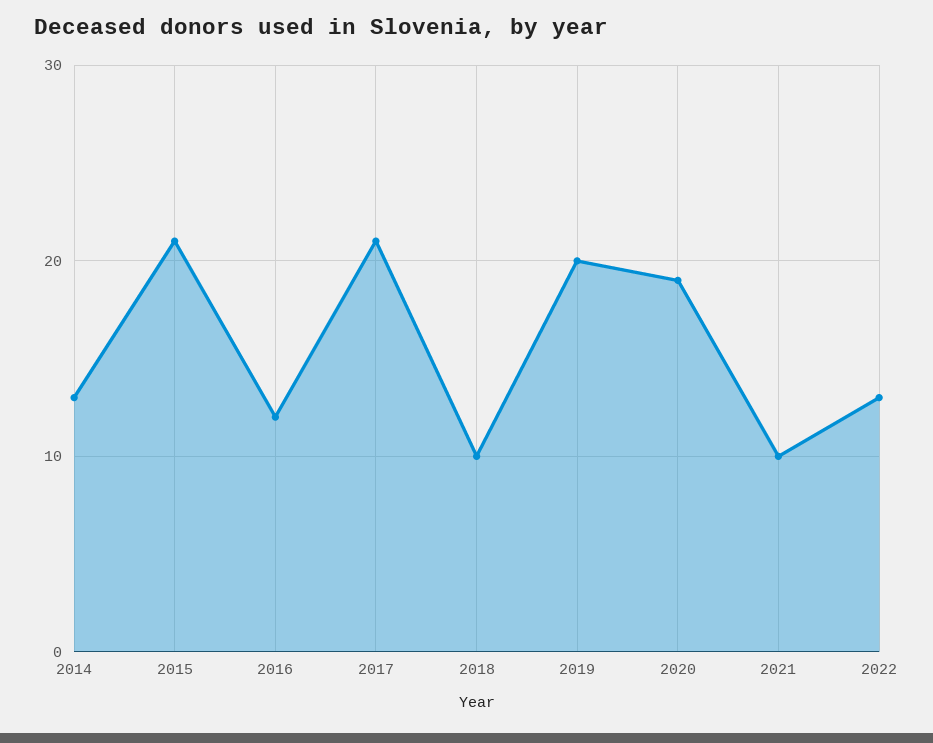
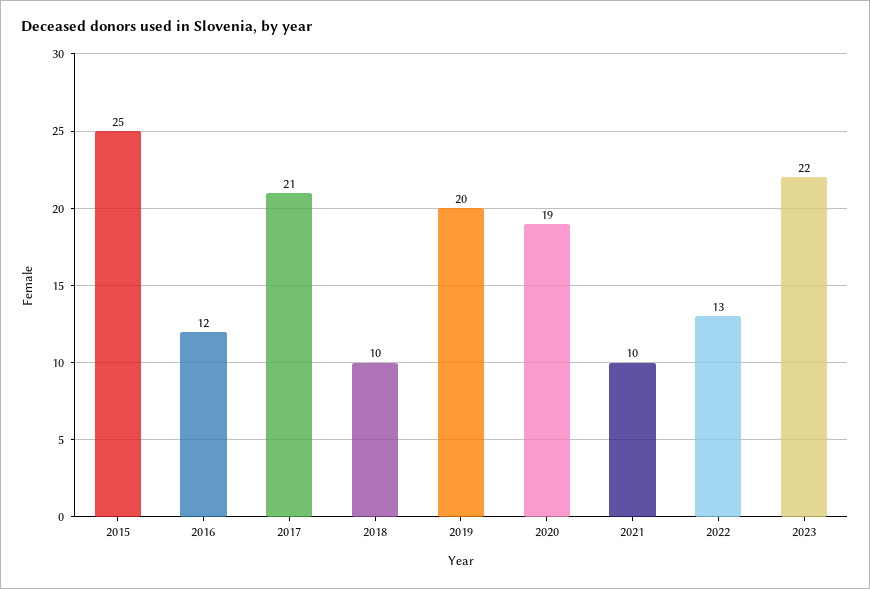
2014: 13 -> none
2015: 21 -> 25
2023: none -> 22

